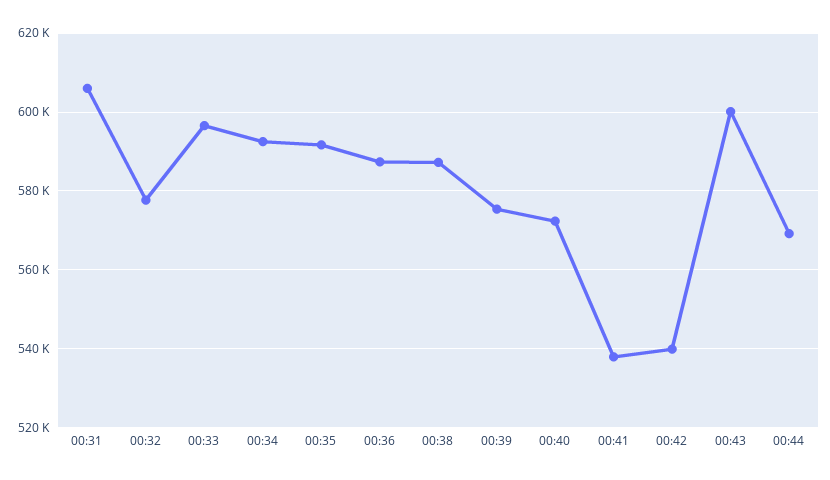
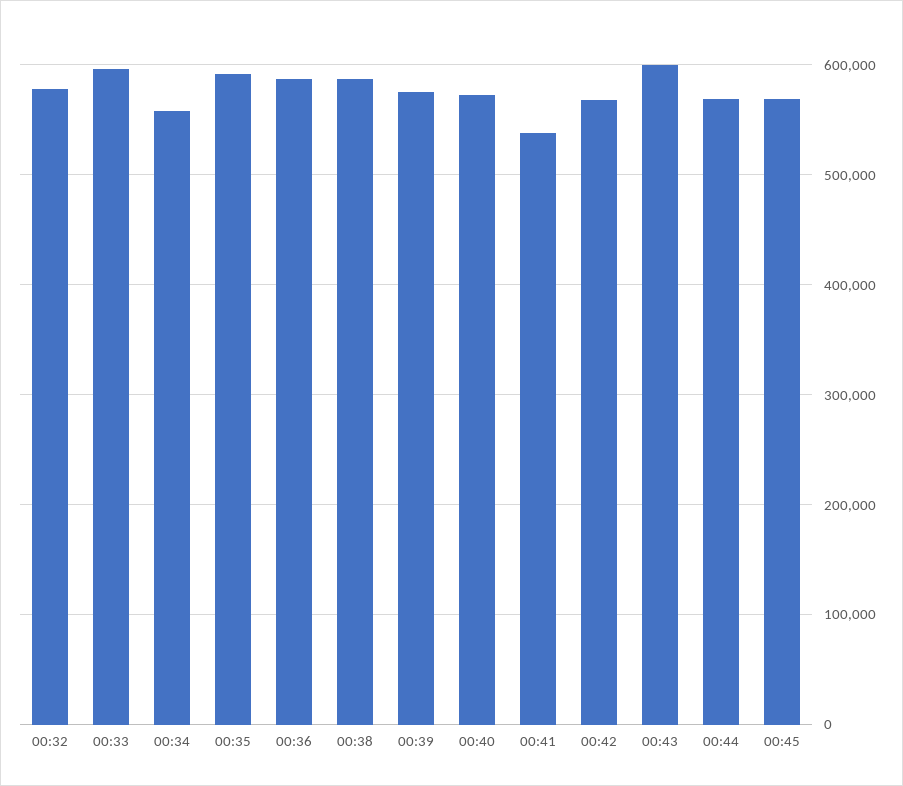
00:31: 606000 -> none
00:34: 592000 -> 560000
00:42: 540000 -> 570000
00:45: none -> 570000

